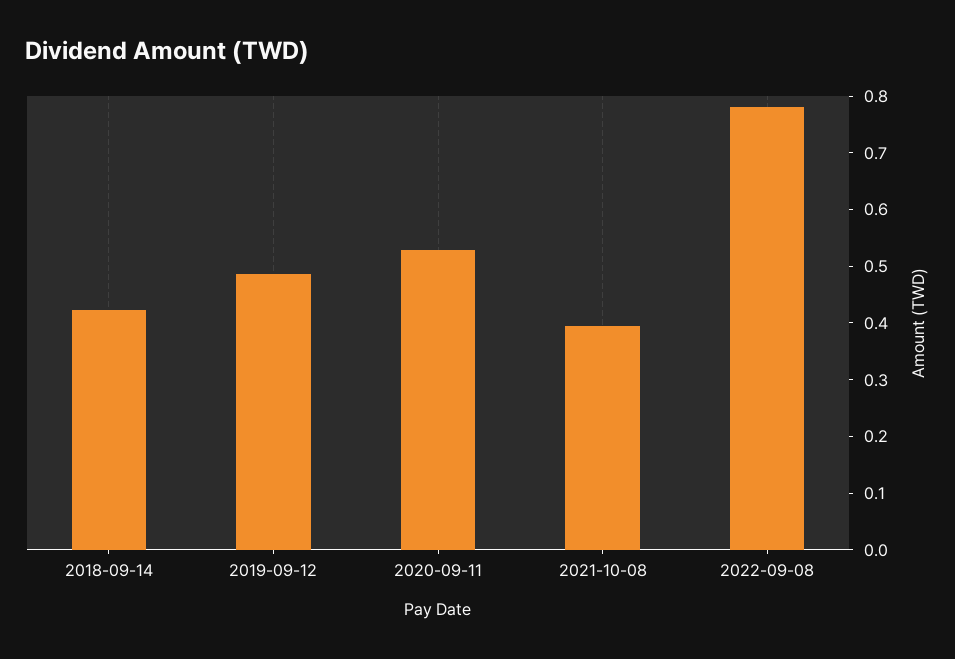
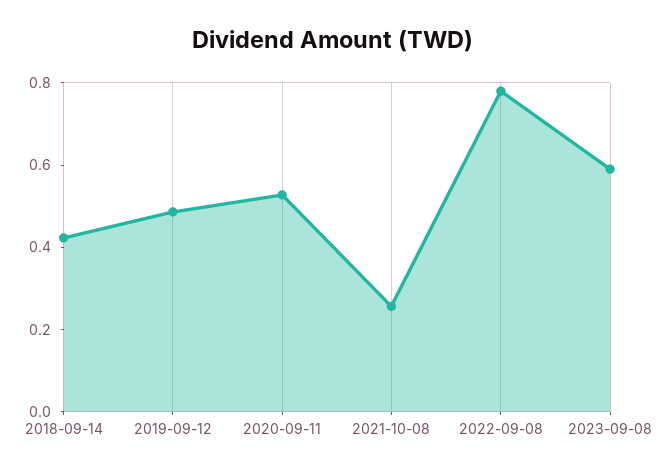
2021-10-08: 0.4 -> 0.25
2023-09-08: none -> 0.6

